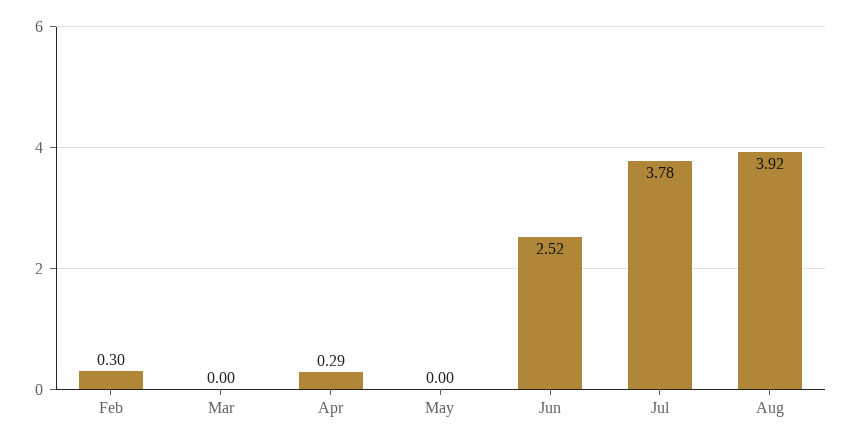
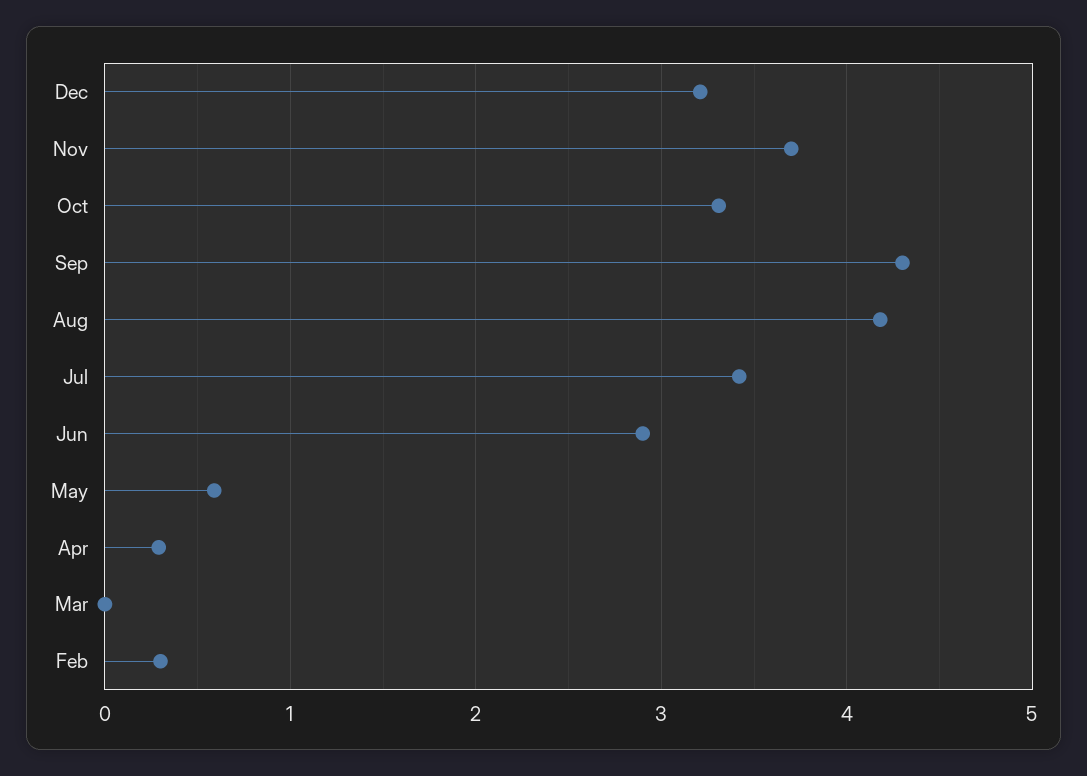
May: 0 -> 0.6
Jun: 2.52 -> 2.9
Jul: 3.78 -> 3.4
Aug: 3.92 -> 4.2
Dec: none -> 3.2
Nov: none -> 3.7
Oct: none -> 3.3
Sep: none -> 4.3

